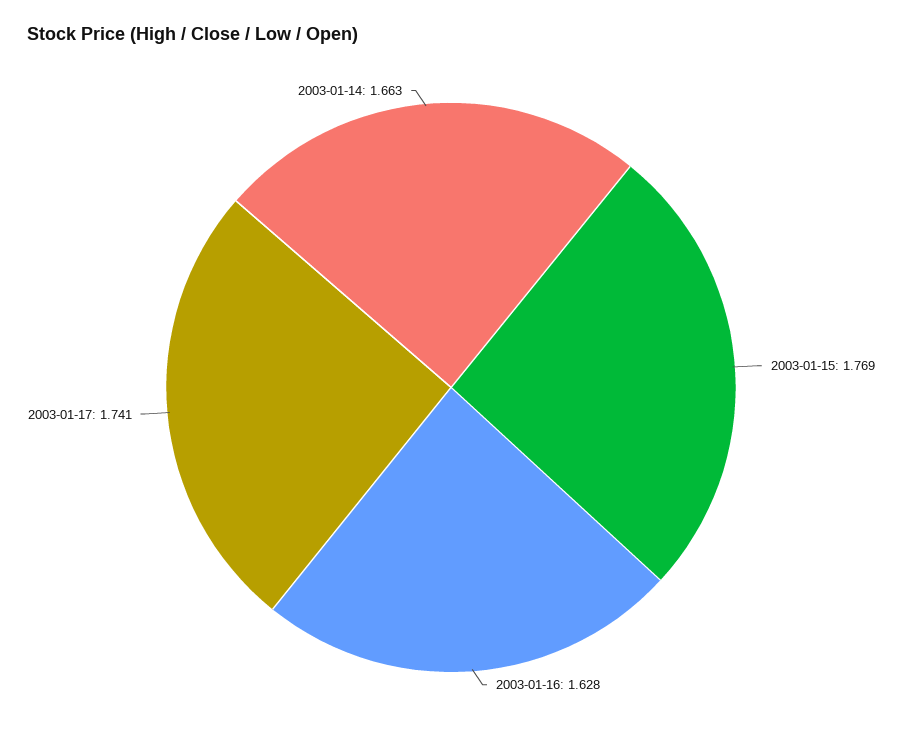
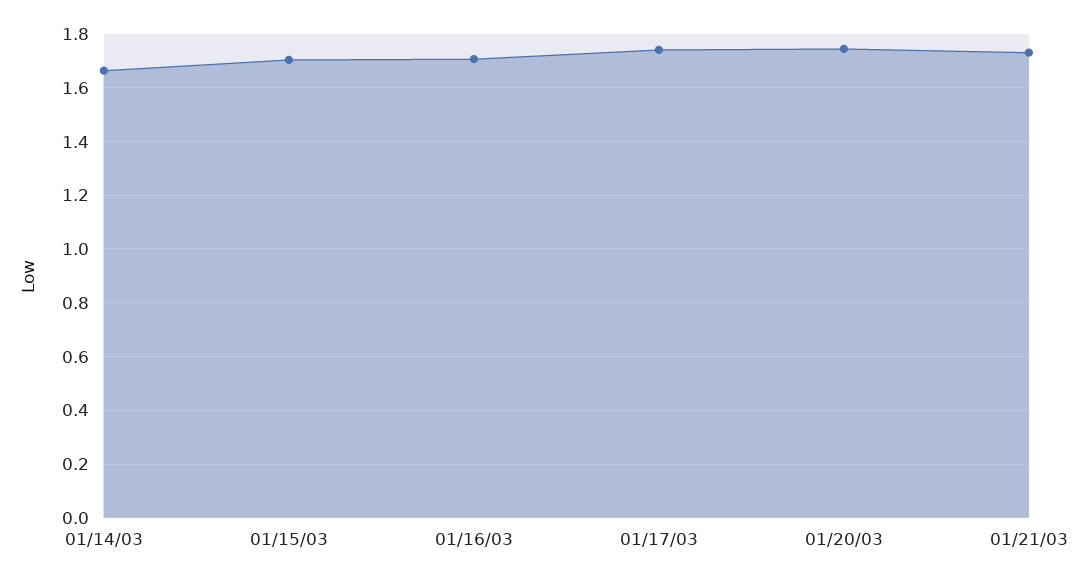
2003-01-15: 1.769 -> 1.7
2003-01-16: 1.628 -> 1.7
01/20/03: none -> 1.75
01/21/03: none -> 1.725

